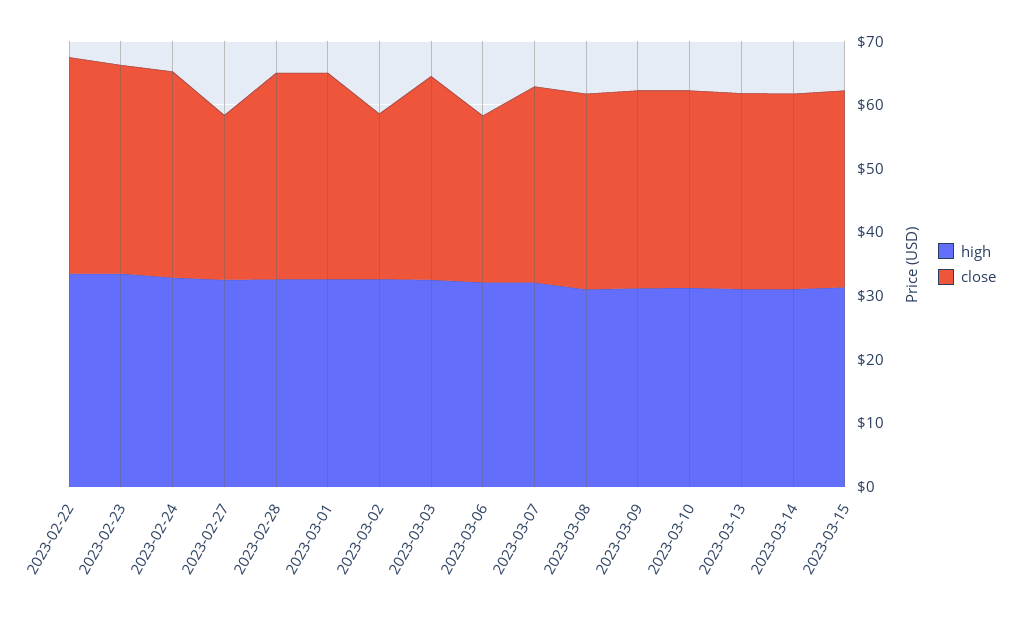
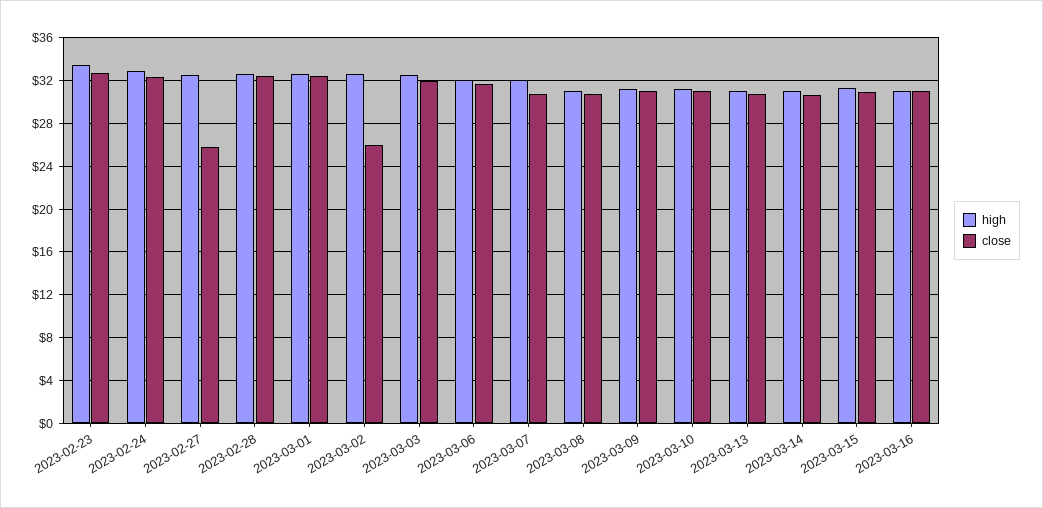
high, 2023-02-22: 34 -> none
close, 2023-02-22: 34 -> none
close, 2023-03-06: 26 -> 32
high, 2023-03-16: none -> 31
close, 2023-03-16: none -> 31

